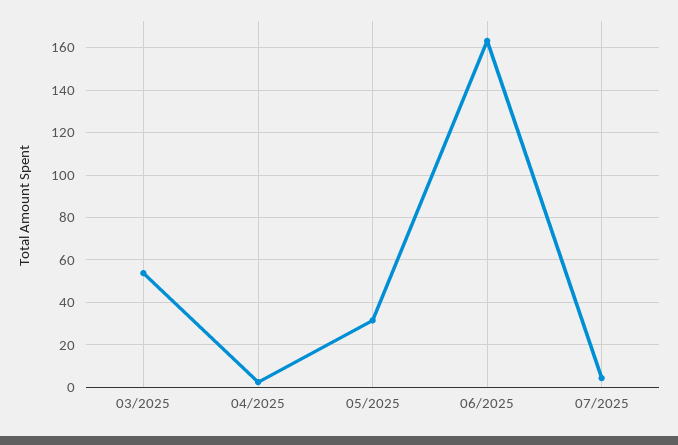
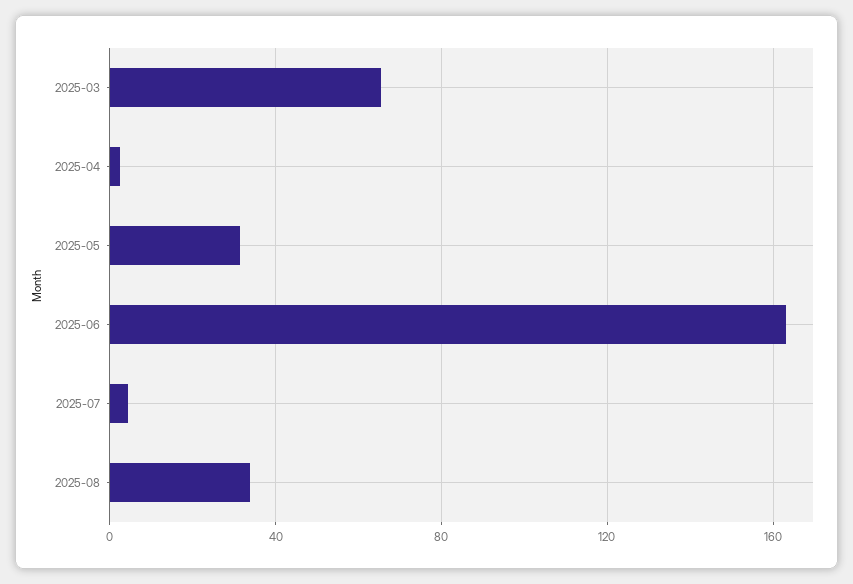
03/2025: 55 -> 65
2025-08: none -> 35

